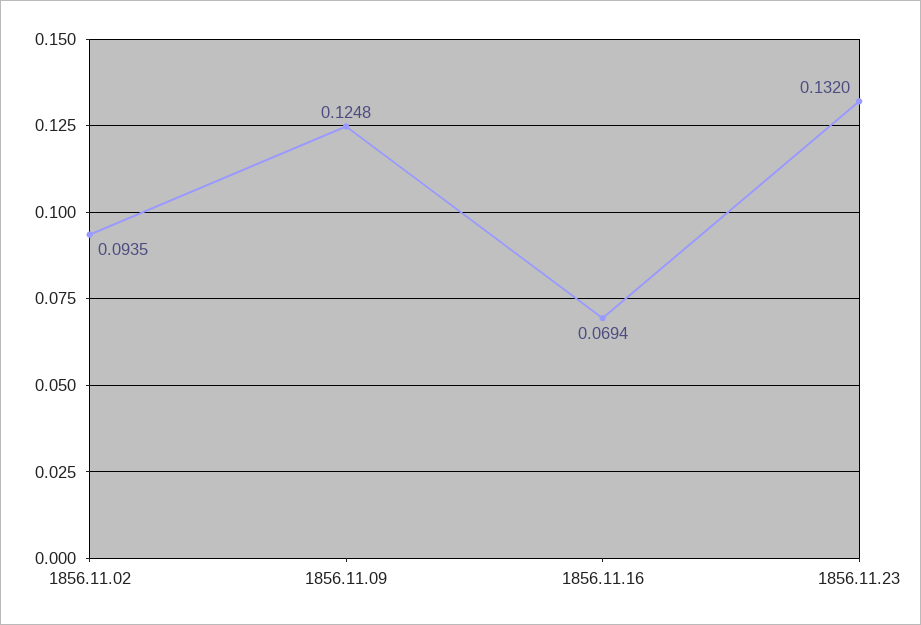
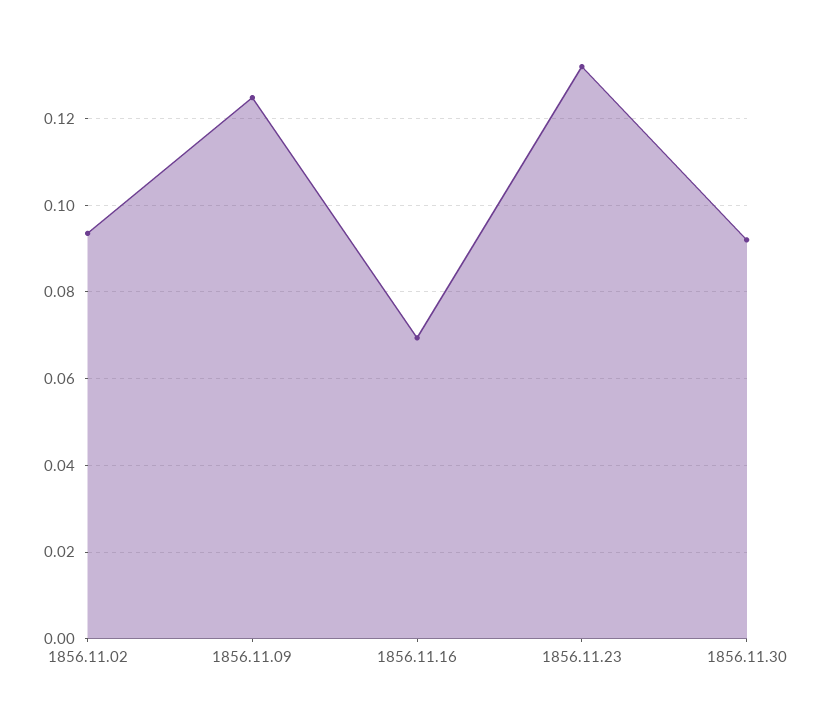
1856.11.30: none -> 0.092

